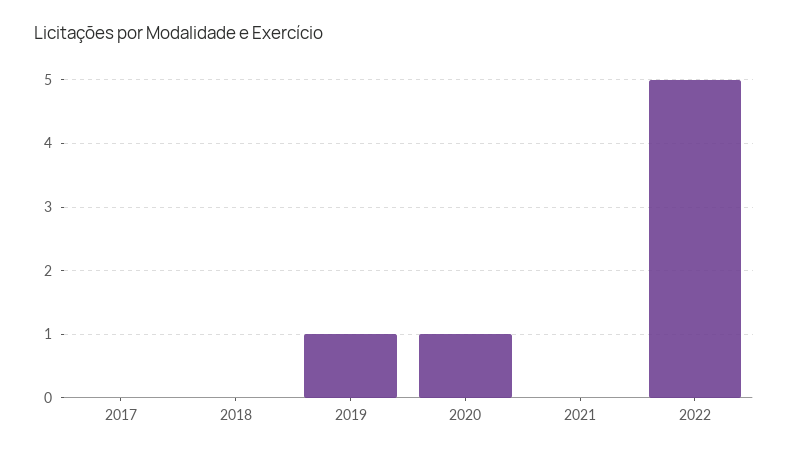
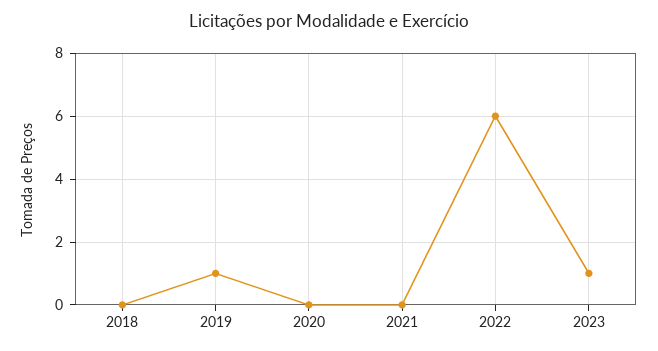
2017: 0 -> none
2020: 1 -> 0
2022: 5 -> 6
2023: none -> 1

